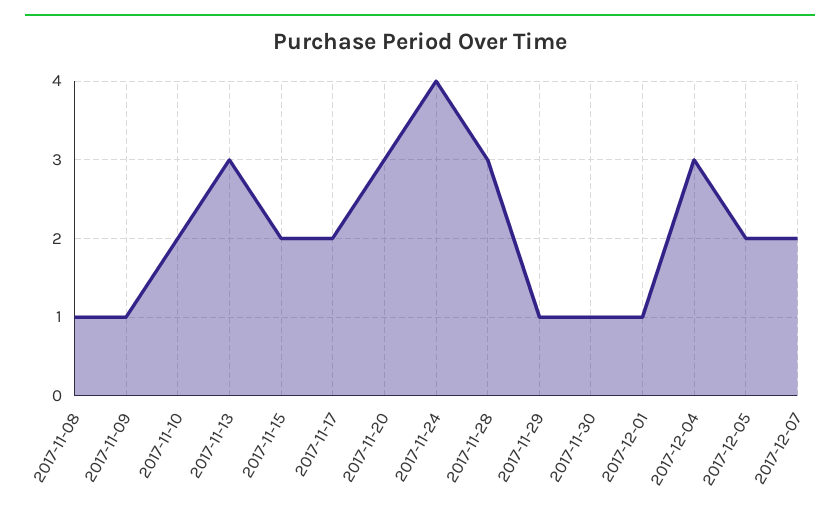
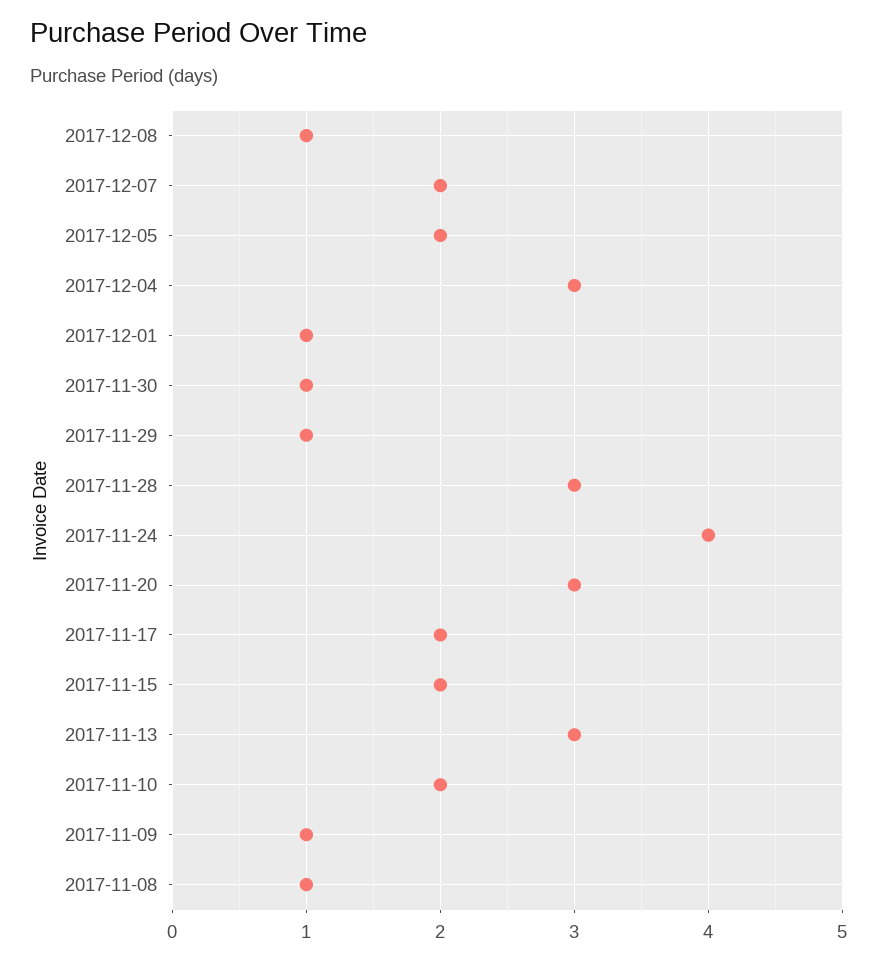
2017-12-08: none -> 1

